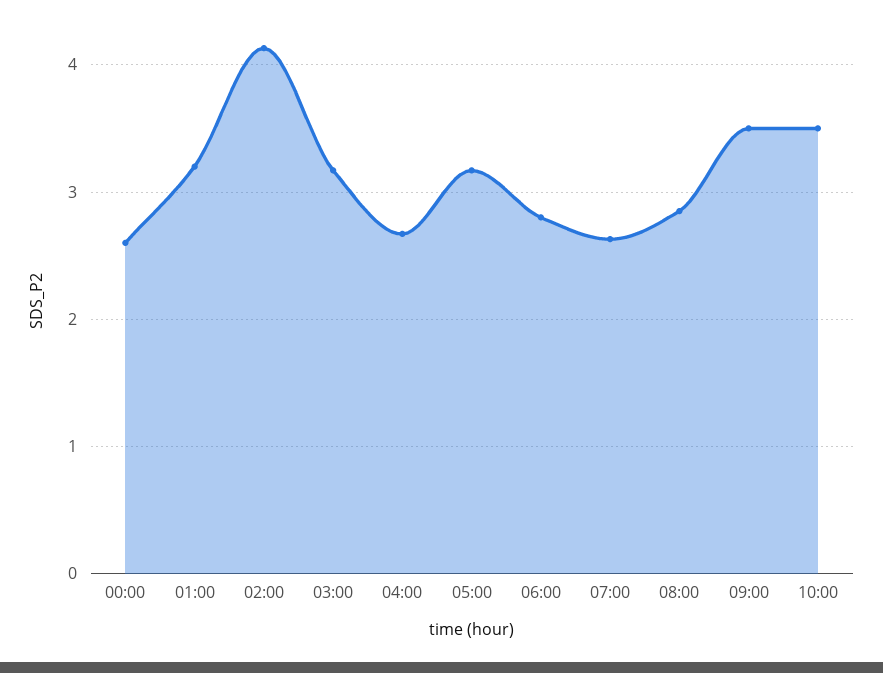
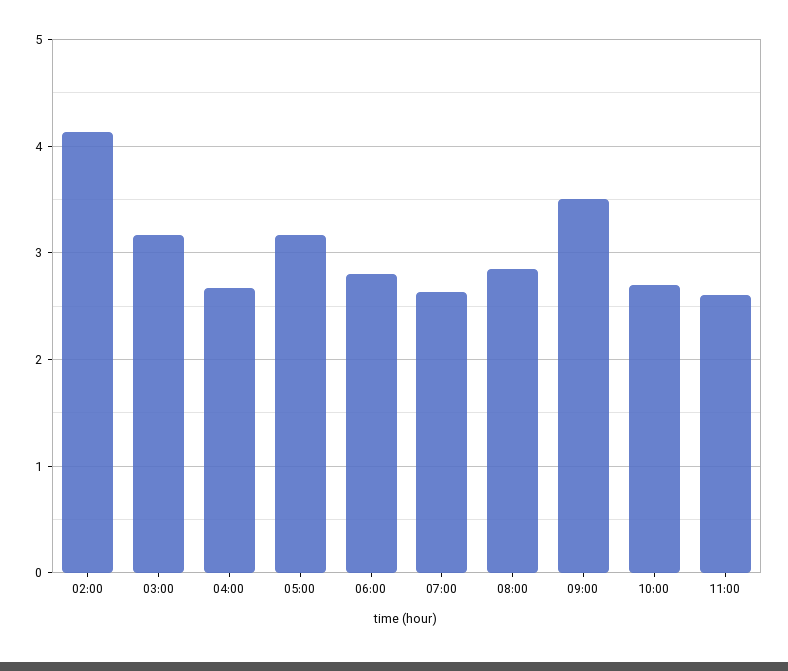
00:00: 2.6 -> none
01:00: 3.2 -> none
10:00: 3.5 -> 2.7
11:00: none -> 2.6

